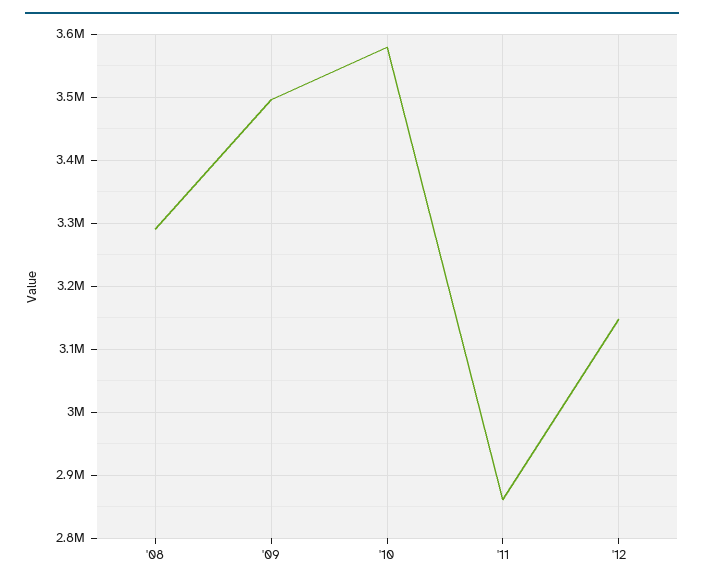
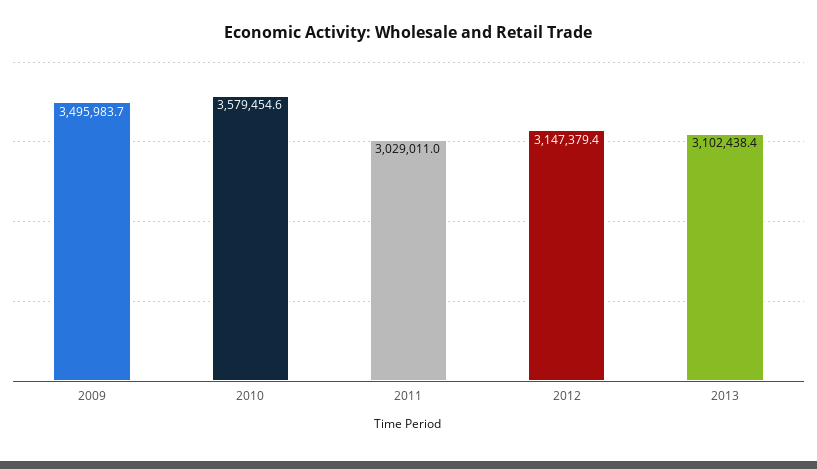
'08: 3290000 -> none
'11: 2860000 -> 3029011
2013: none -> 3102438.4

